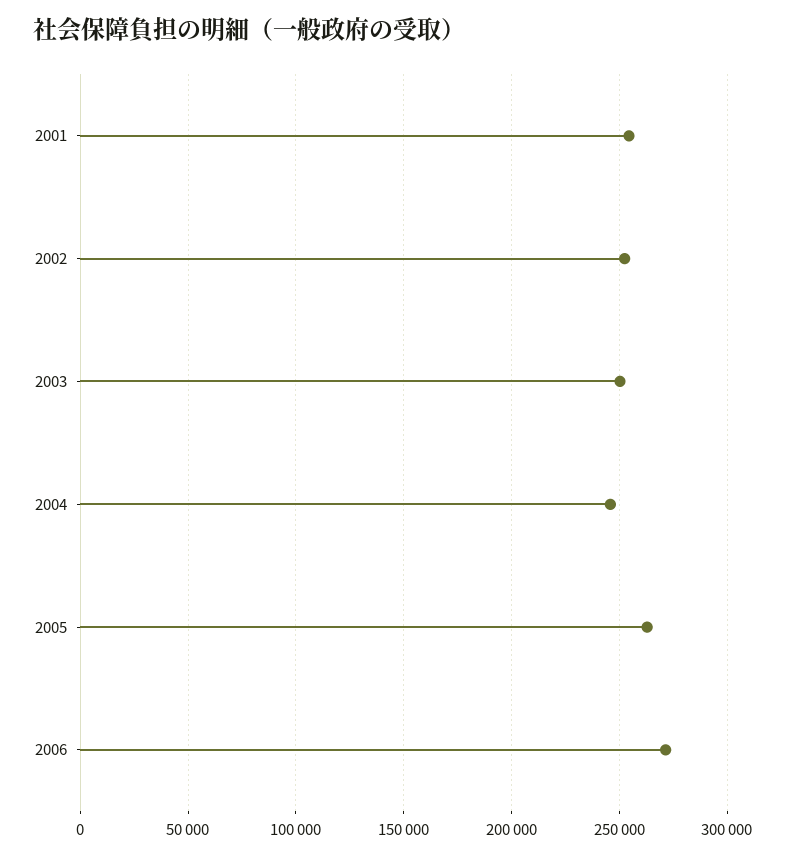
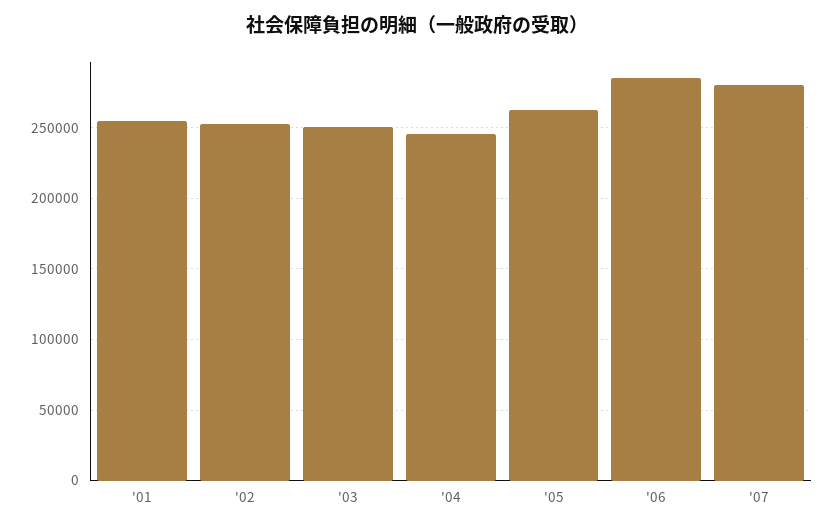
2006: 270000 -> 285000
'07: none -> 280000

